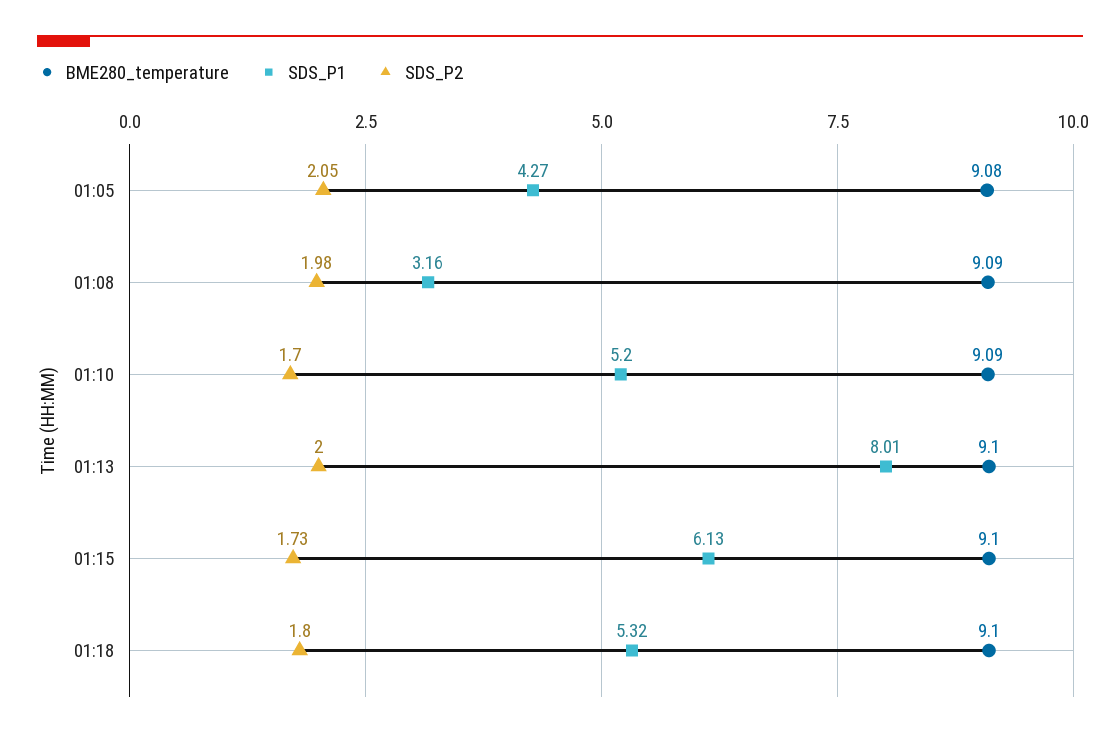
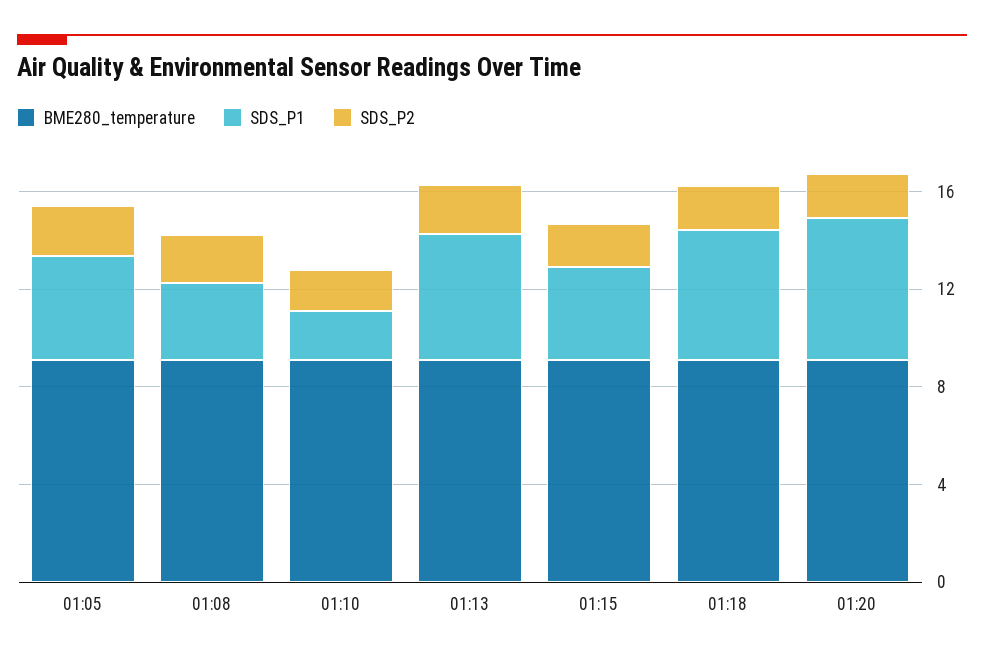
SDS_P1, 01:10: 5.2 -> 2
SDS_P1, 01:13: 8.01 -> 5
SDS_P1, 01:15: 6.13 -> 4
BME280_temperature, 01:20: none -> 9
SDS_P1, 01:20: none -> 6
SDS_P2, 01:20: none -> 2

